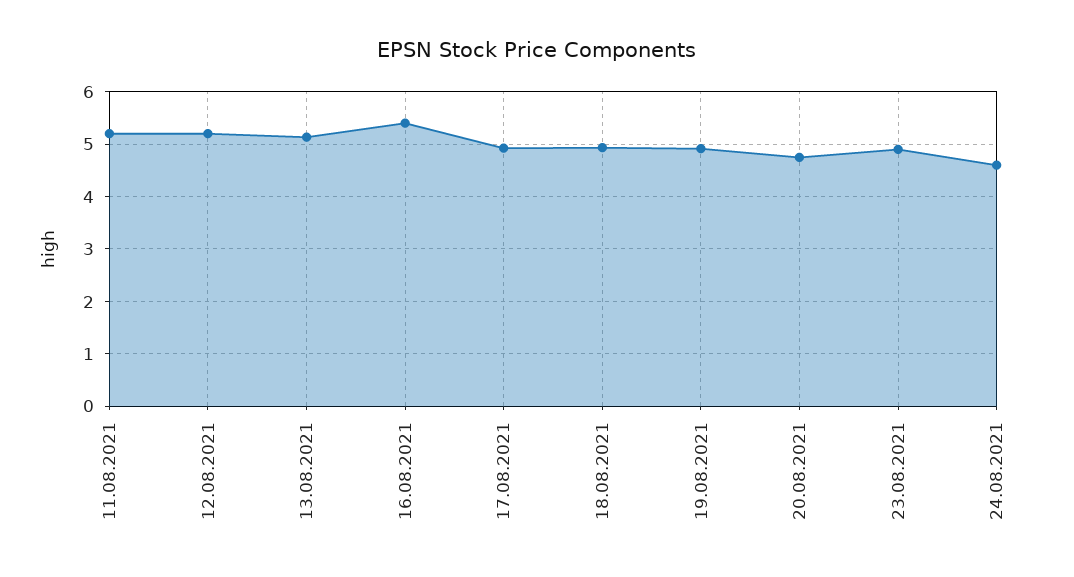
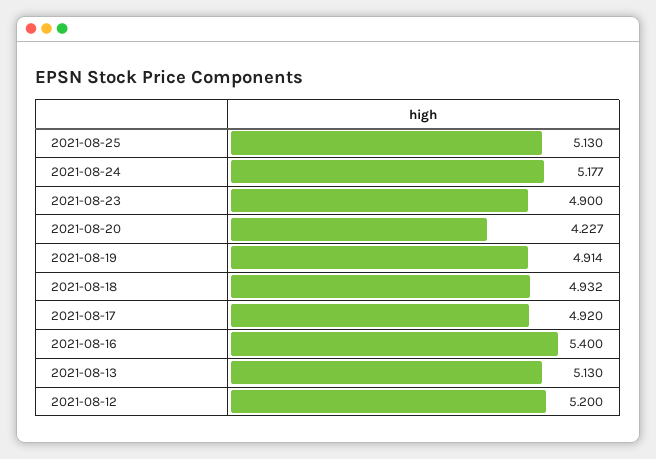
11.08.2021: 5.2 -> none
20.08.2021: 4.8 -> 4.227
24.08.2021: 4.6 -> 5.177
2021-08-25: none -> 5.13

